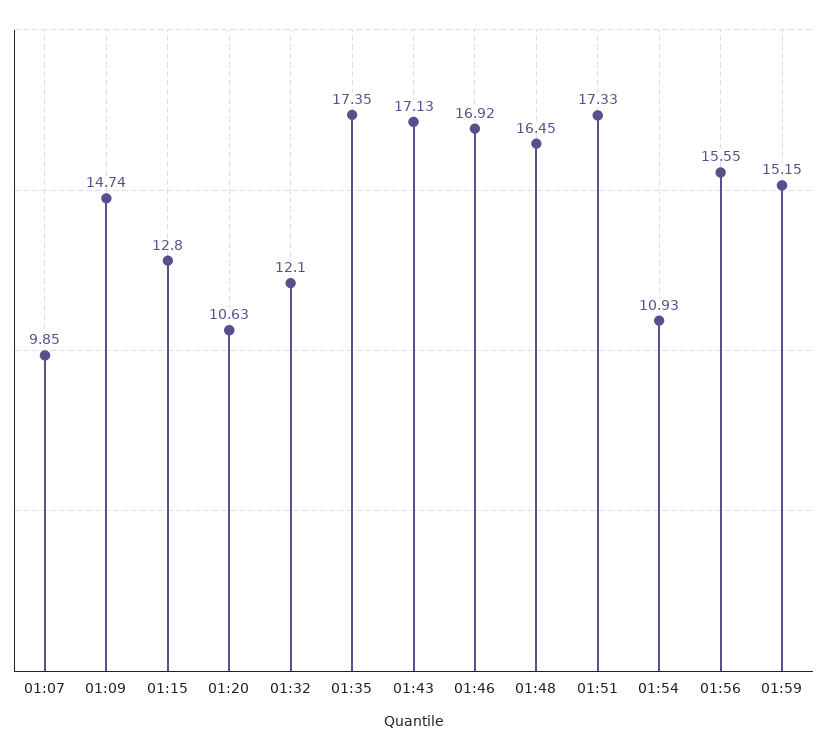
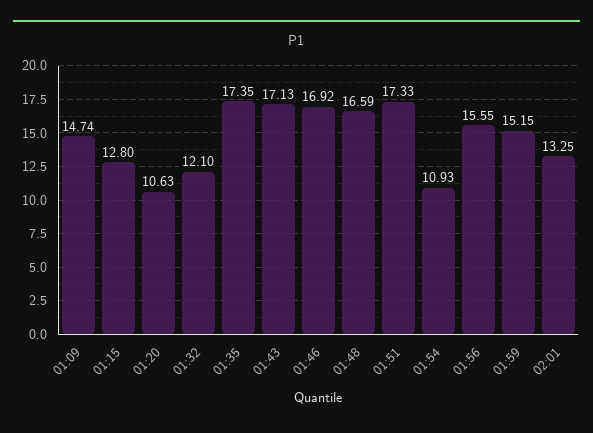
01:07: 9.85 -> none
01:48: 16.45 -> 16.59
02:01: none -> 13.25

